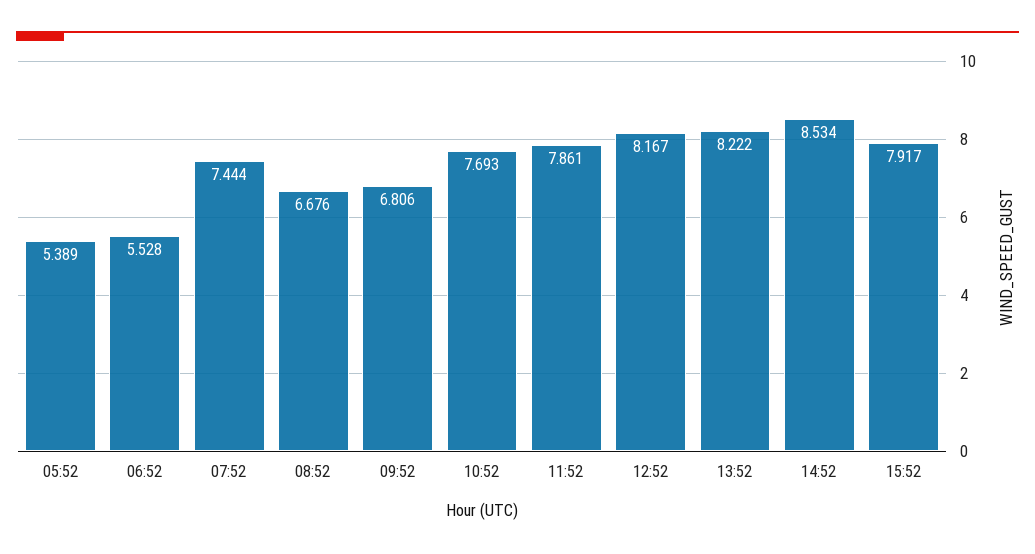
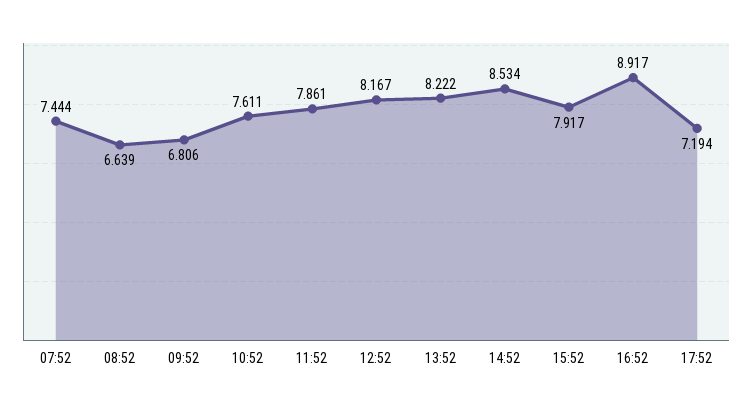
05:52: 5.389 -> none
06:52: 5.528 -> none
08:52: 6.676 -> 6.639
10:52: 7.693 -> 7.611
16:52: none -> 8.917
17:52: none -> 7.194

